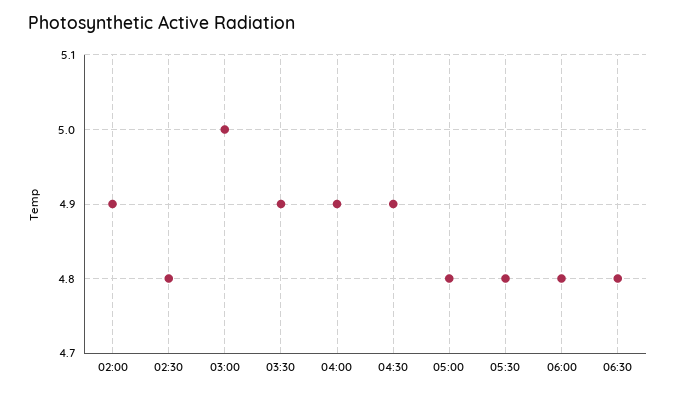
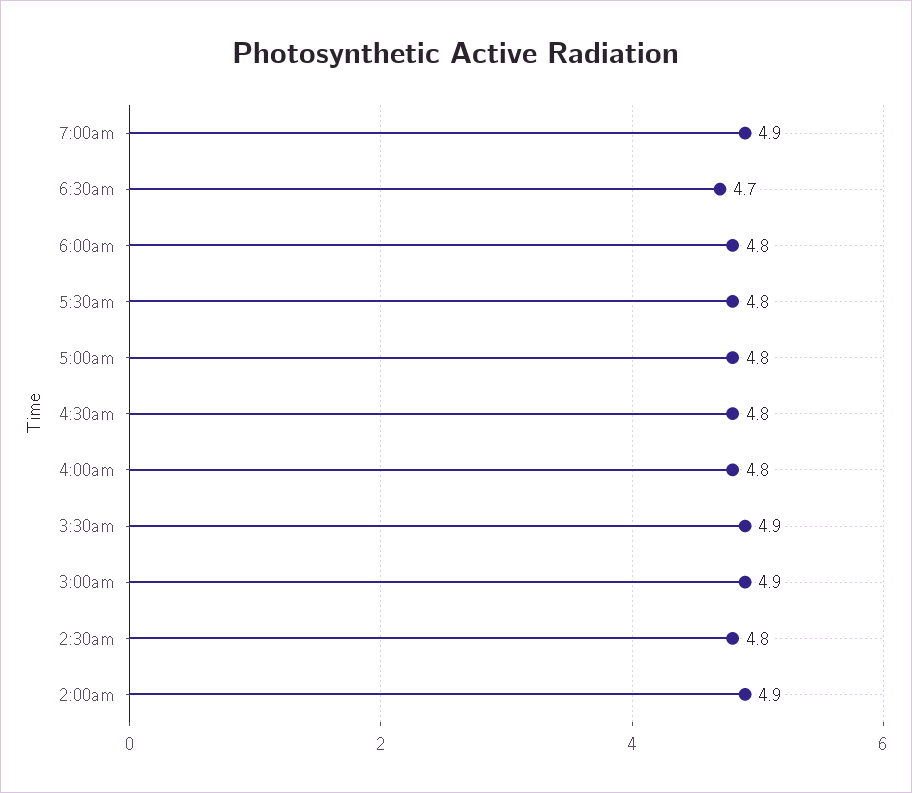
03:00: 5 -> 4.9
04:00: 4.9 -> 4.8
04:30: 4.9 -> 4.8
06:30: 4.8 -> 4.7
7:00am: none -> 4.9

